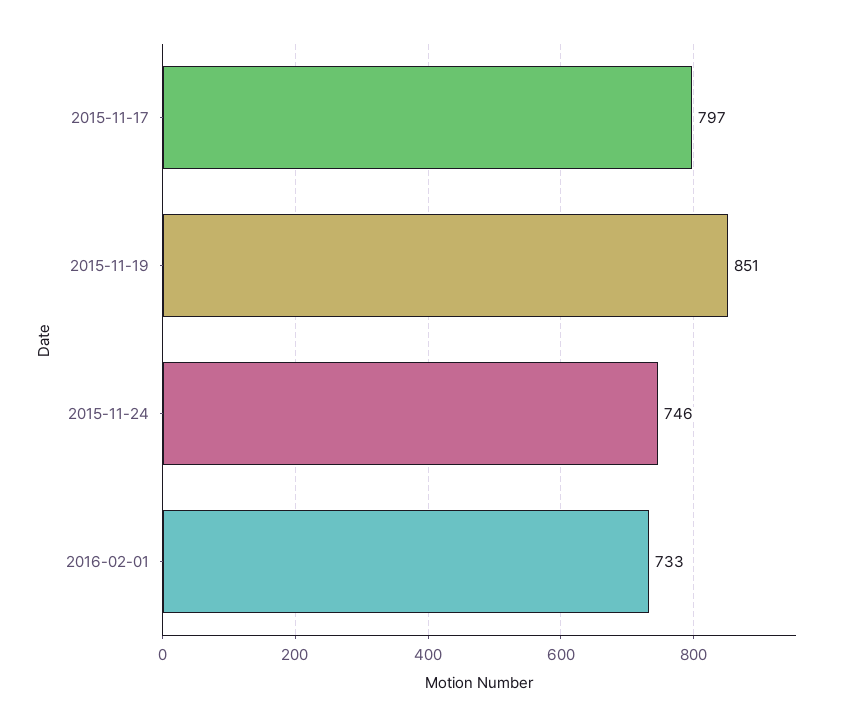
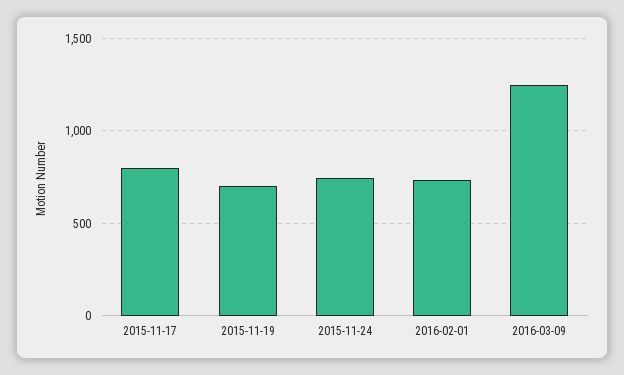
2015-11-19: 851 -> 700
2016-03-09: none -> 1250

